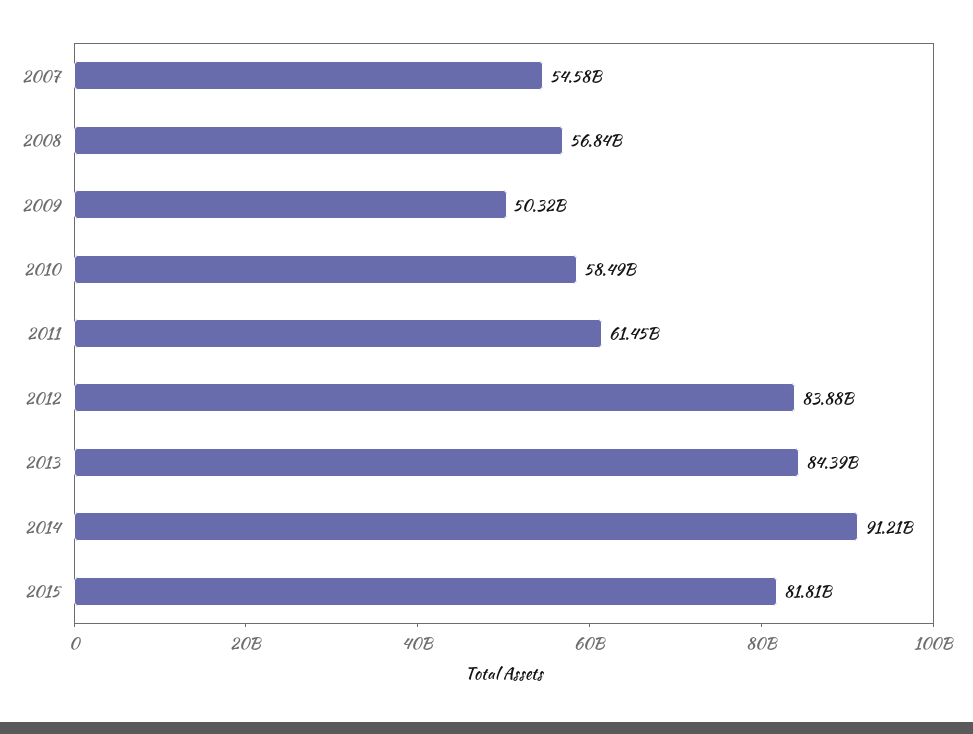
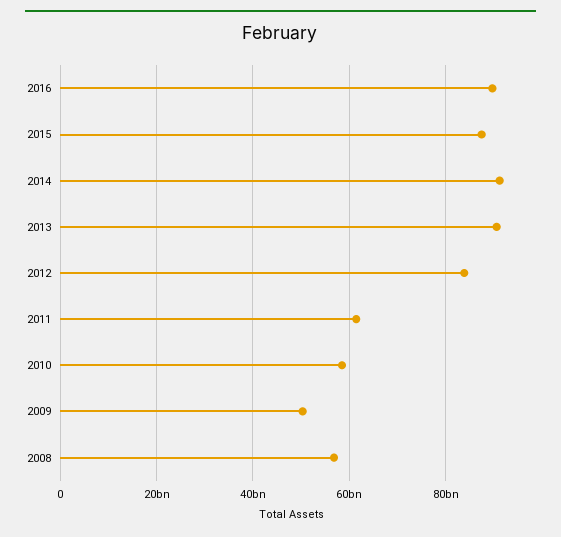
2007: 54580000000 -> none
2013: 84390000000 -> 90000000000
2015: 81810000000 -> 88000000000
2016: none -> 90000000000

